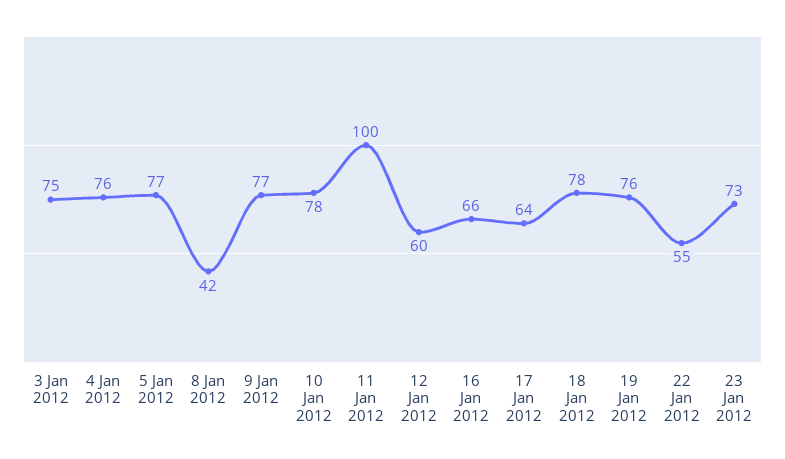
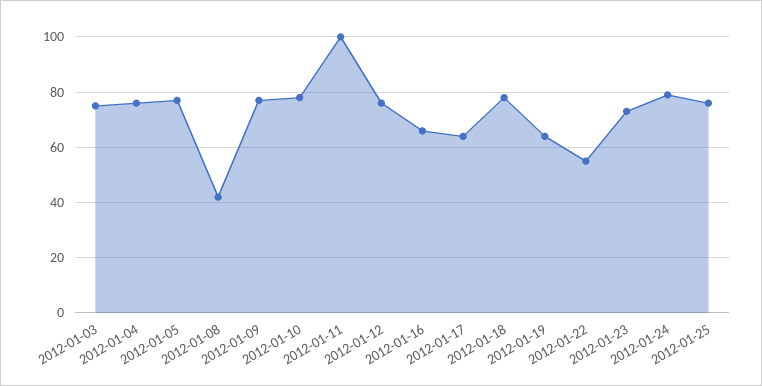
12 Jan 2012: 60 -> 75
19 Jan 2012: 76 -> 65
2012-01-24: none -> 80
2012-01-25: none -> 75

